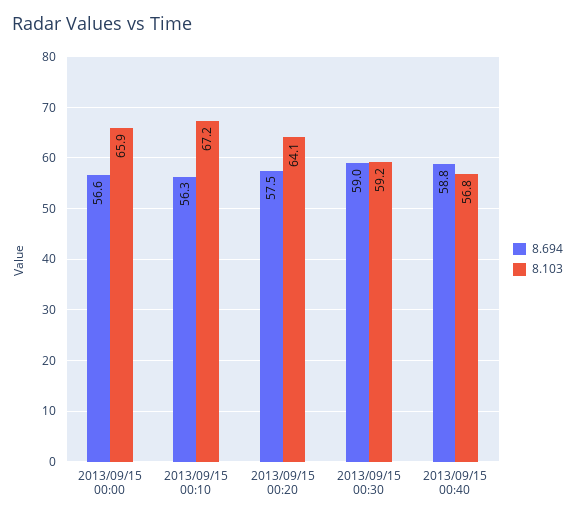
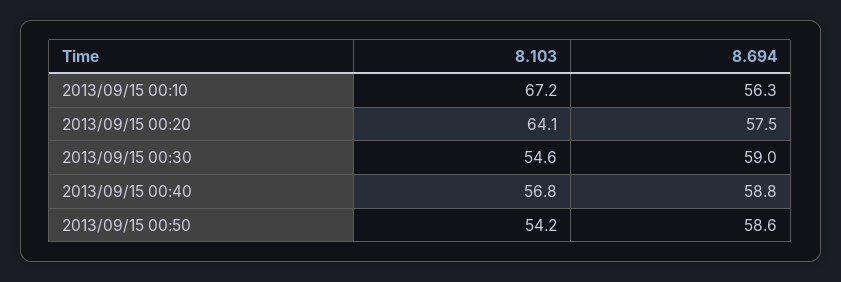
8.694, 2013/09/15 00:00: 56.6 -> none
8.103, 2013/09/15 00:00: 65.9 -> none
8.103, 2013/09/15 00:30: 59.2 -> 54.6
8.103, 2013/09/15 00:50: none -> 54.2
8.694, 2013/09/15 00:50: none -> 58.6

